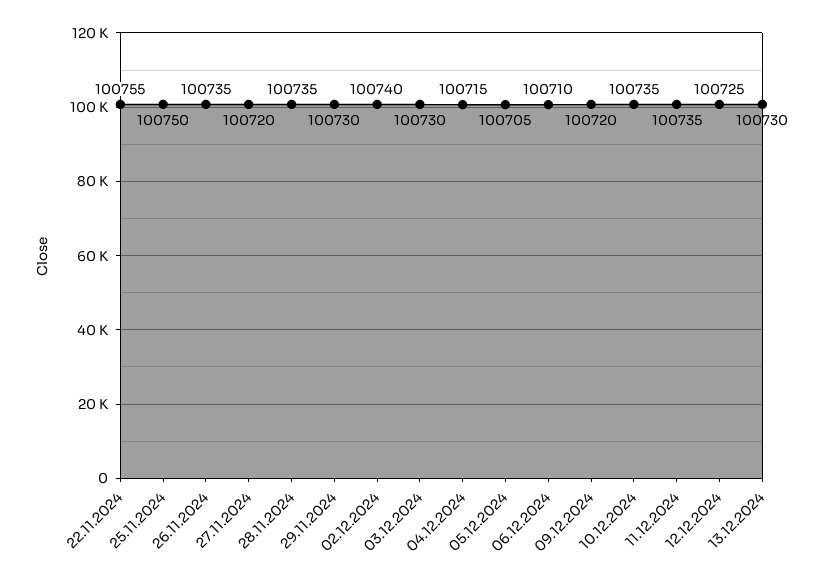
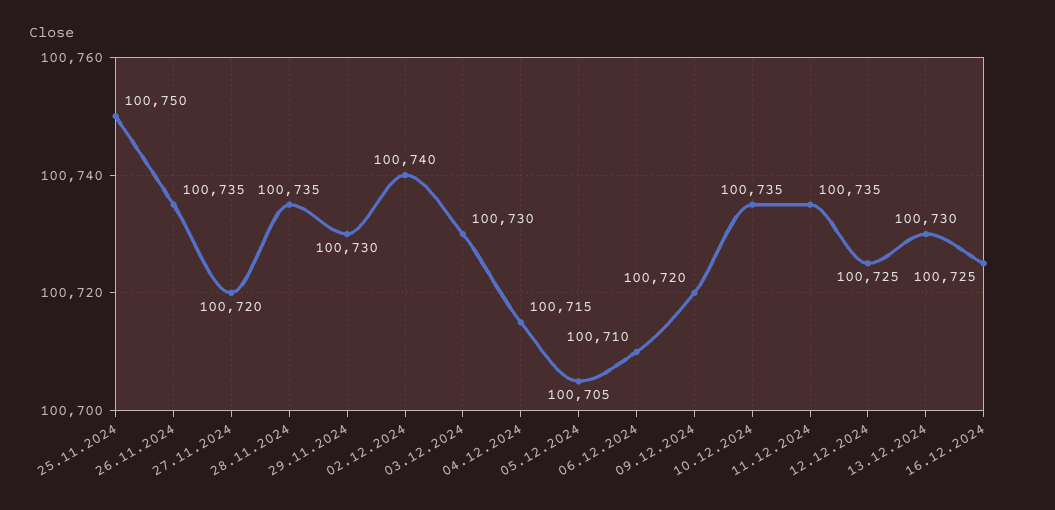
22.11.2024: 100755 -> none
16.12.2024: none -> 100725

